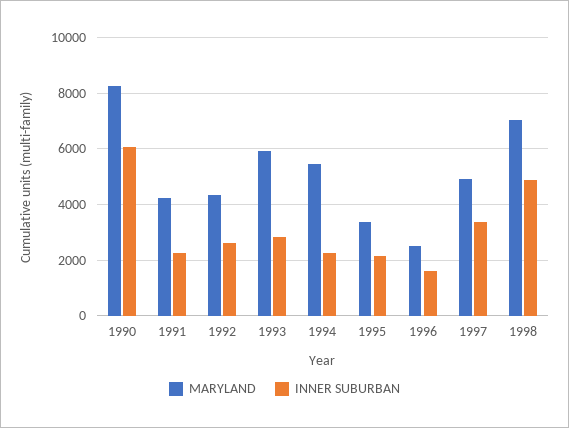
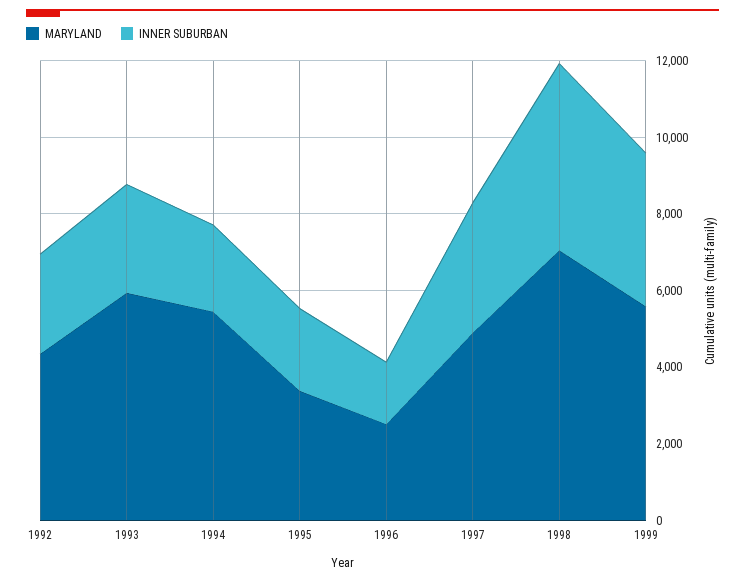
MARYLAND, 1990: 8250 -> none
INNER SUBURBAN, 1990: 6000 -> none
MARYLAND, 1991: 4250 -> none
INNER SUBURBAN, 1991: 2250 -> none
MARYLAND, 1999: none -> 5500
INNER SUBURBAN, 1999: none -> 4000

